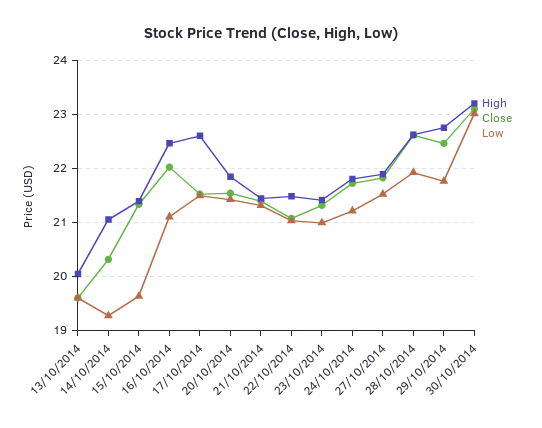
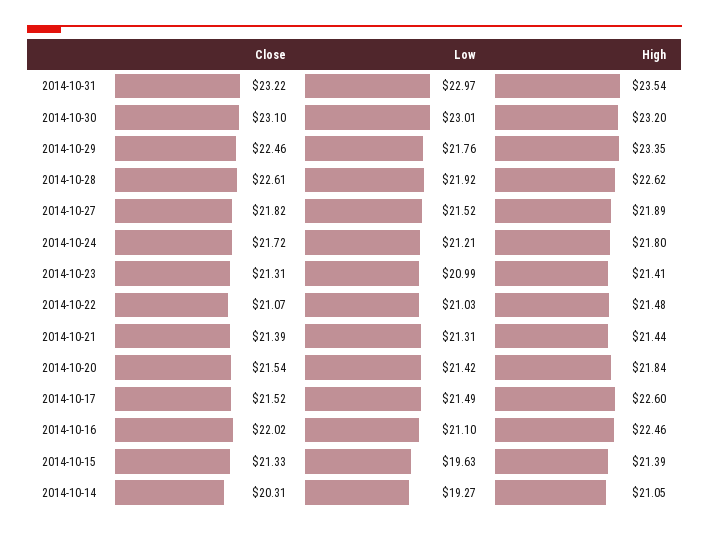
High, 13/10/2014: 20 -> none
Close, 13/10/2014: 19.6 -> none
Low, 13/10/2014: 19.6 -> none
High, 29/10/2014: 22.8 -> 23.35
Close, 2014-10-31: none -> 23.22
Low, 2014-10-31: none -> 22.97
High, 2014-10-31: none -> 23.54

